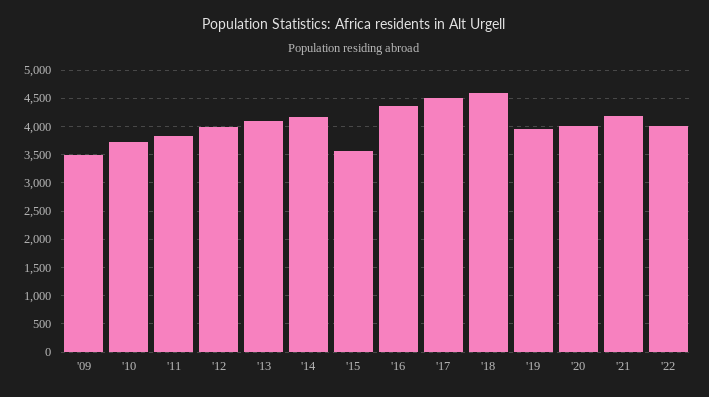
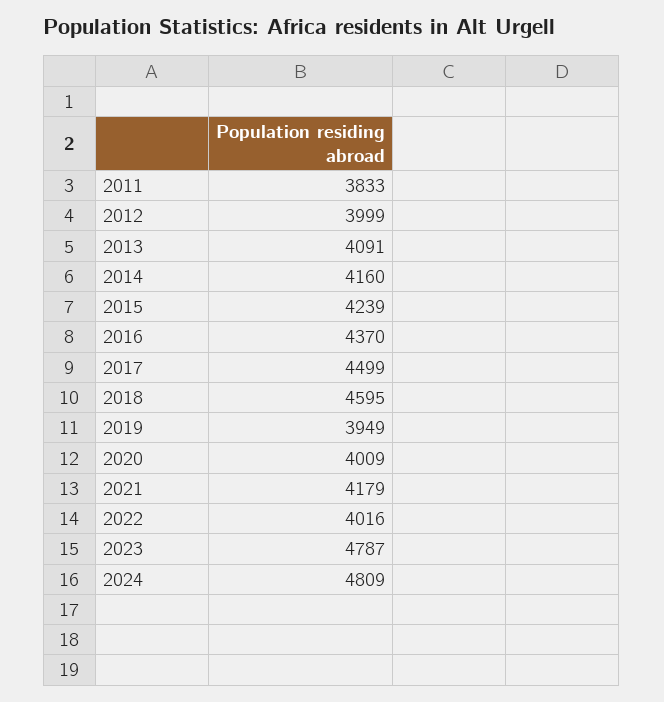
'09: 3500 -> none
'10: 3750 -> none
'15: 3500 -> 4239
2023: none -> 4787
2024: none -> 4809

